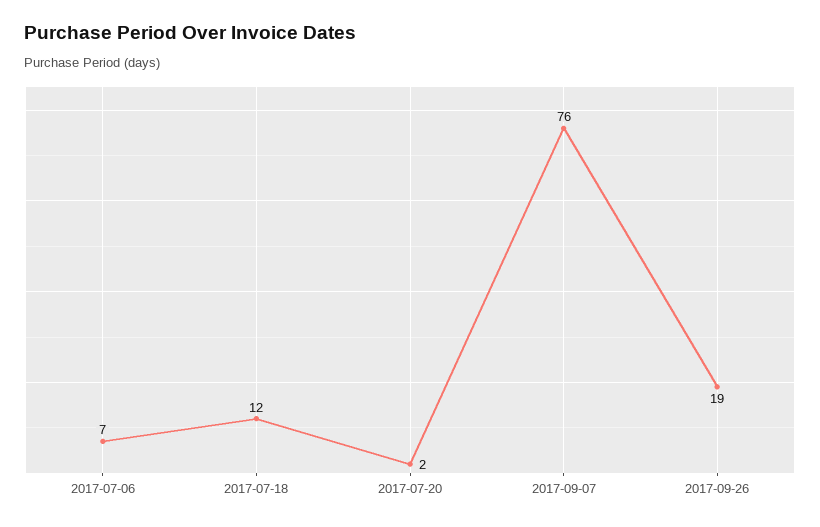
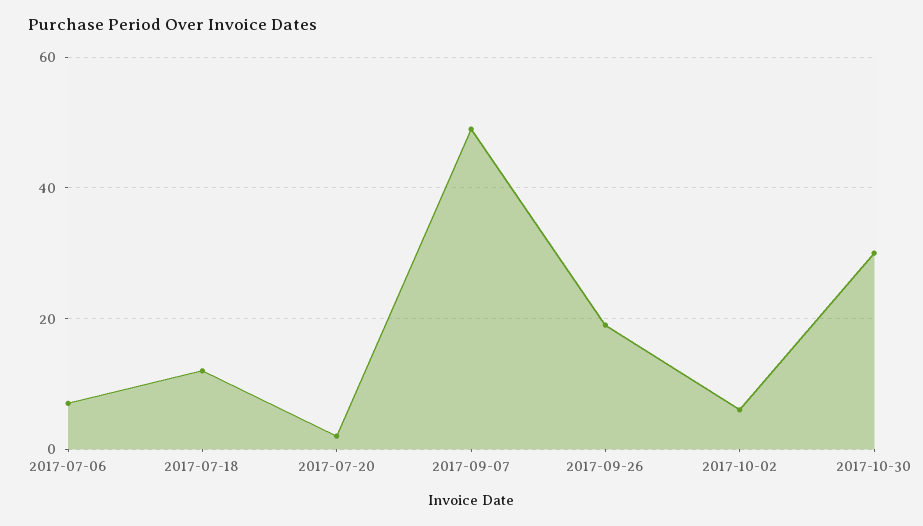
2017-09-07: 76 -> 50
2017-10-02: none -> 5
2017-10-30: none -> 30

